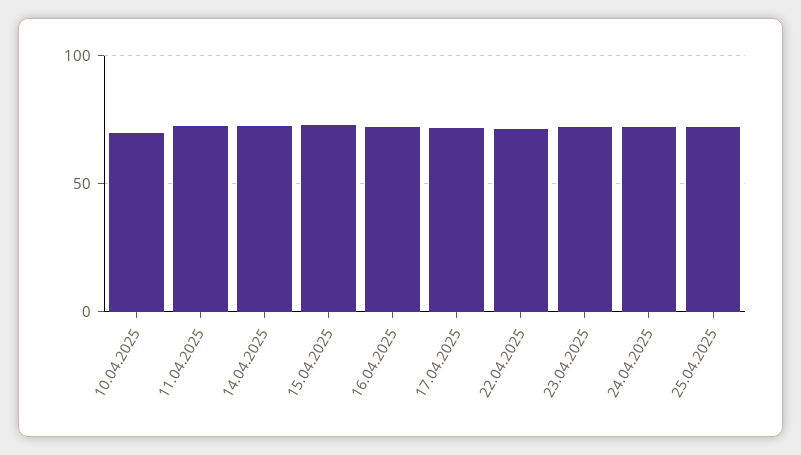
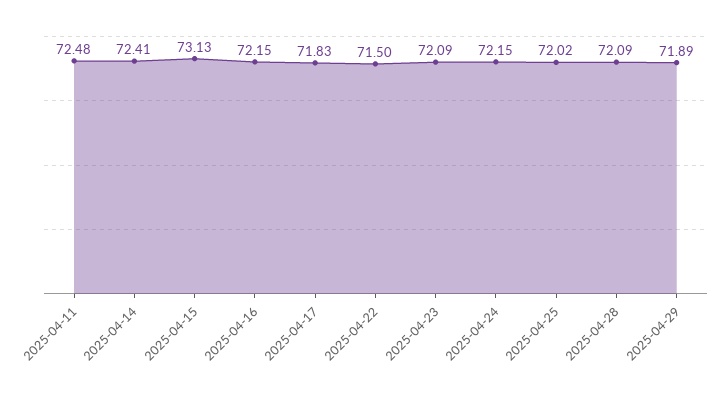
10.04.2025: 70 -> none
2025-04-28: none -> 72.09
2025-04-29: none -> 71.89

